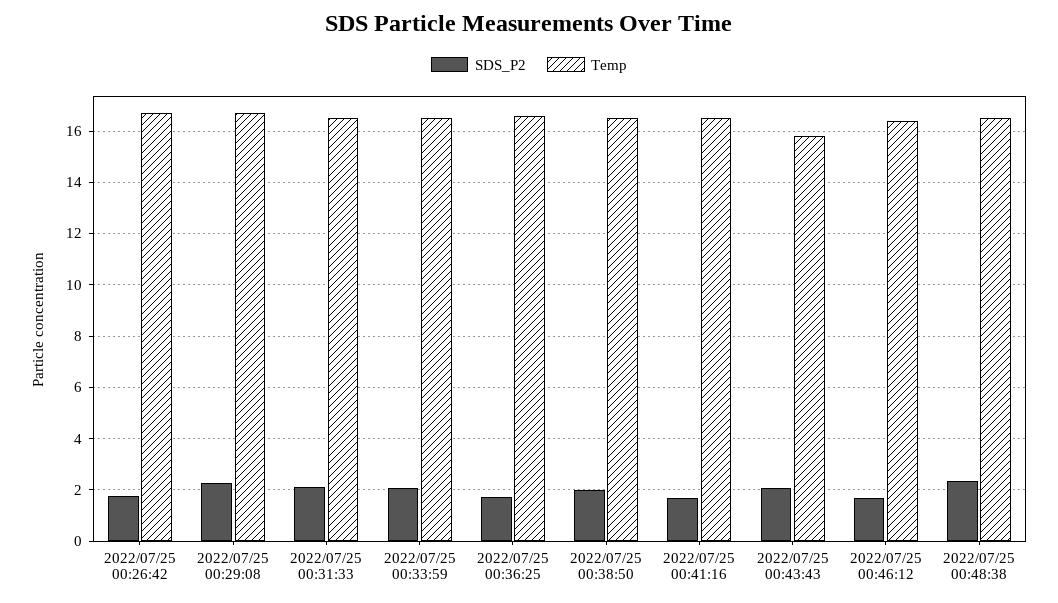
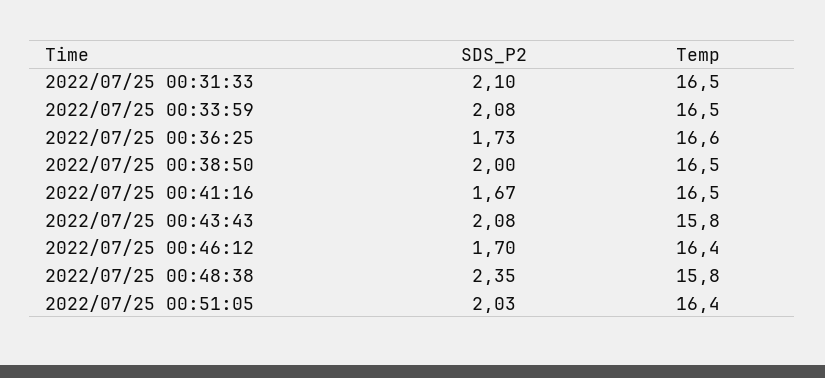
SDS_P2, 2022/07/25 00:26:42: 1.75 -> none
Temp, 2022/07/25 00:26:42: 16.75 -> none
SDS_P2, 2022/07/25 00:29:08: 2.25 -> none
Temp, 2022/07/25 00:29:08: 16.75 -> none
Temp, 2022/07/25 00:48:38: 16.5 -> 15.8
SDS_P2, 2022/07/25 00:51:05: none -> 2.03
Temp, 2022/07/25 00:51:05: none -> 16.4

